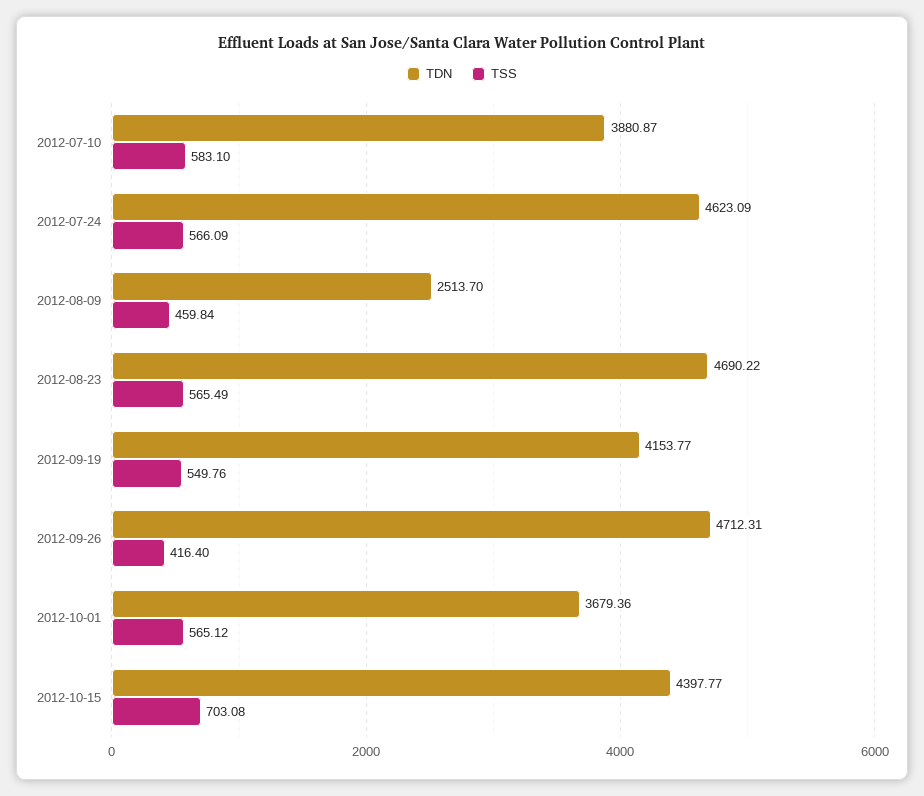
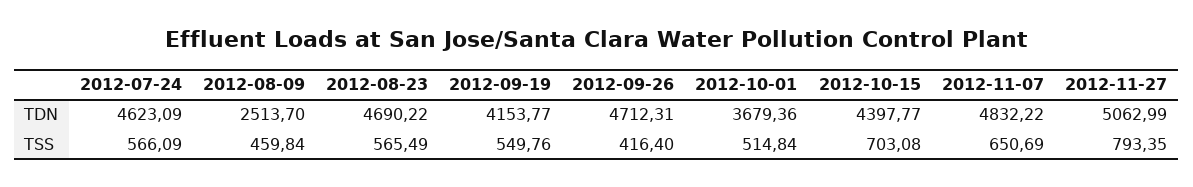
TDN, 2012-07-10: 3880.87 -> none
TSS, 2012-07-10: 583.1 -> none
TSS, 2012-10-01: 565.12 -> 514.84
TDN, 2012-11-07: none -> 4832.22
TDN, 2012-11-27: none -> 5062.99
TSS, 2012-11-07: none -> 650.69
TSS, 2012-11-27: none -> 793.35

